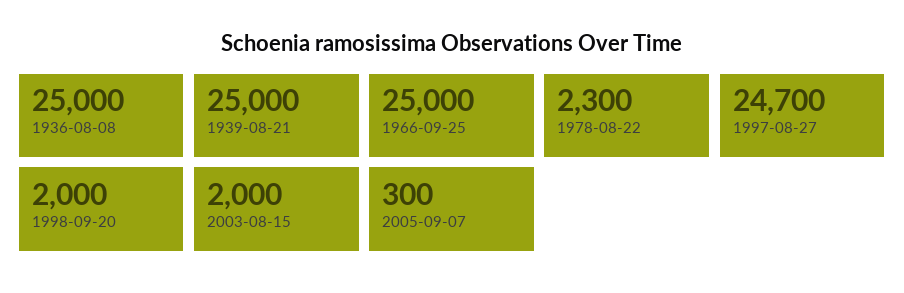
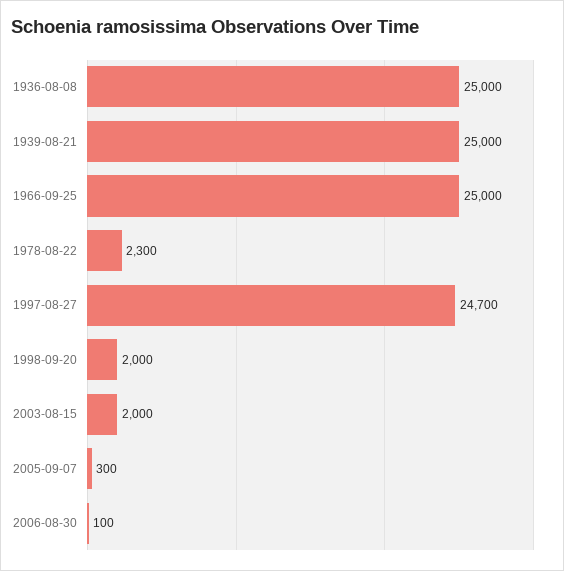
2006-08-30: none -> 100

